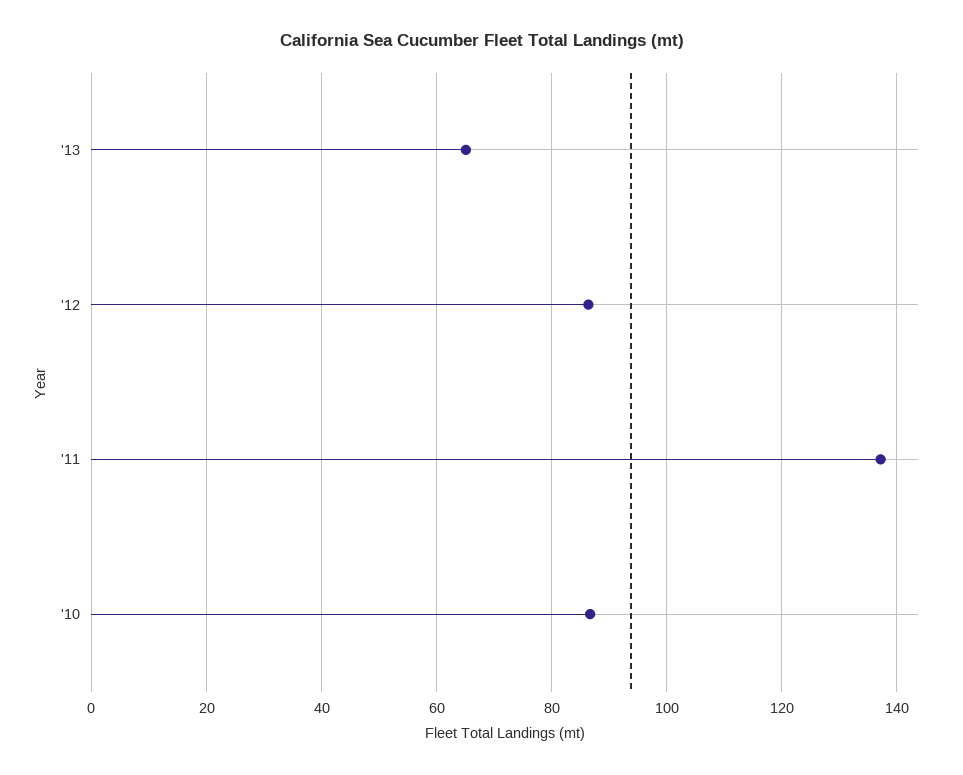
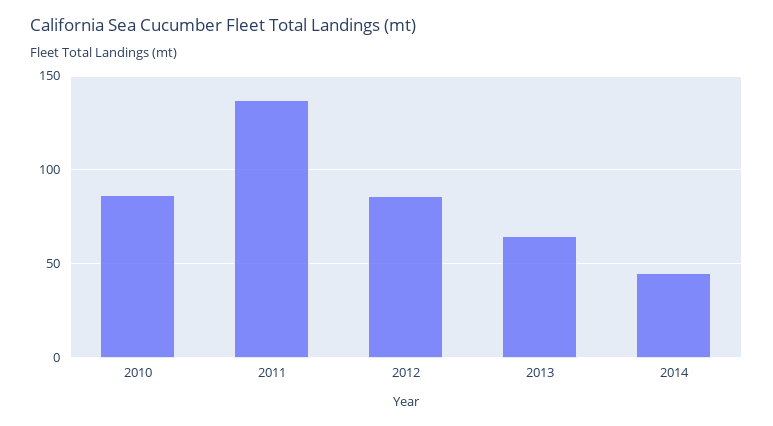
2014: none -> 45

